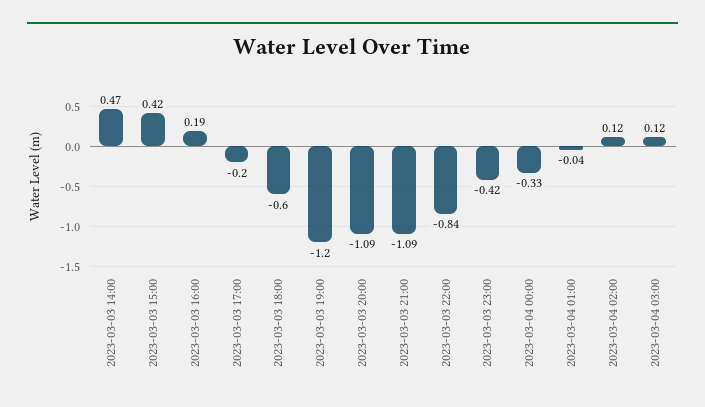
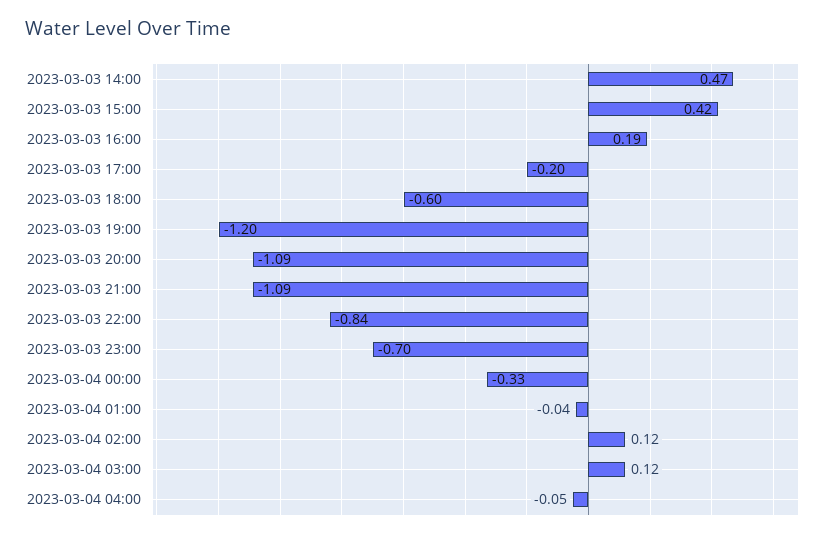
2023-03-03 23:00: -0.42 -> -0.7
2023-03-04 04:00: none -> -0.05

